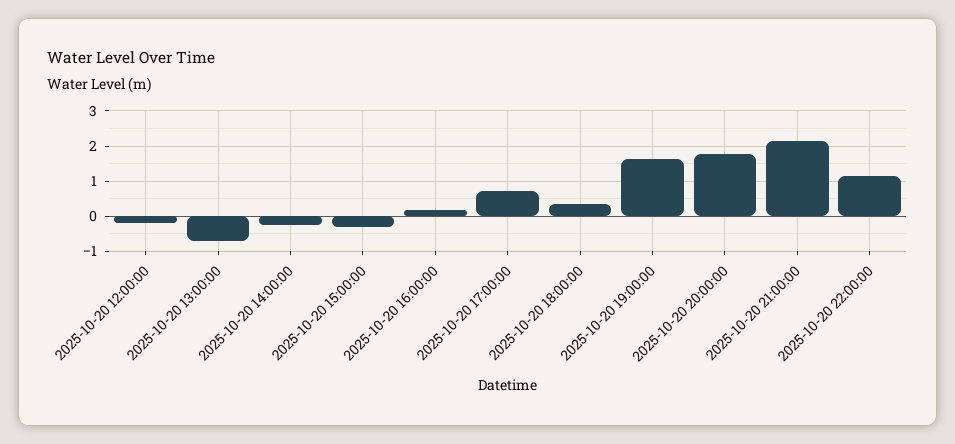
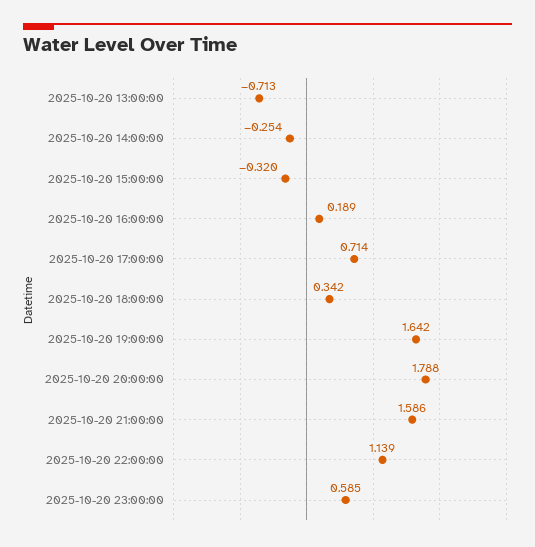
2025-10-20 12:00:00: -0.2 -> none
2025-10-20 21:00:00: 2.2 -> 1.586
2025-10-20 23:00:00: none -> 0.585

